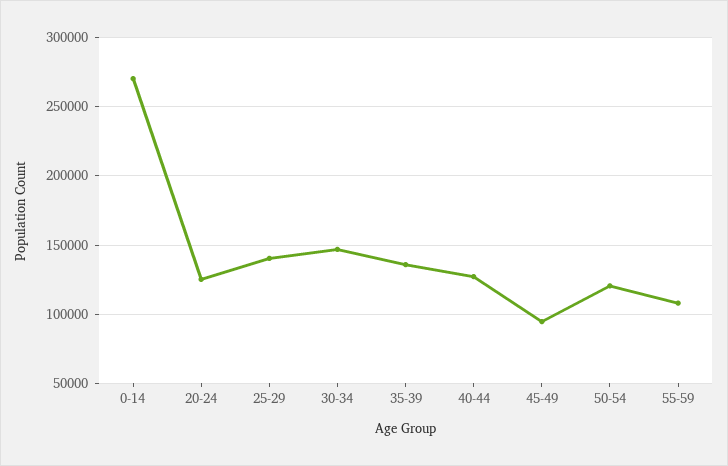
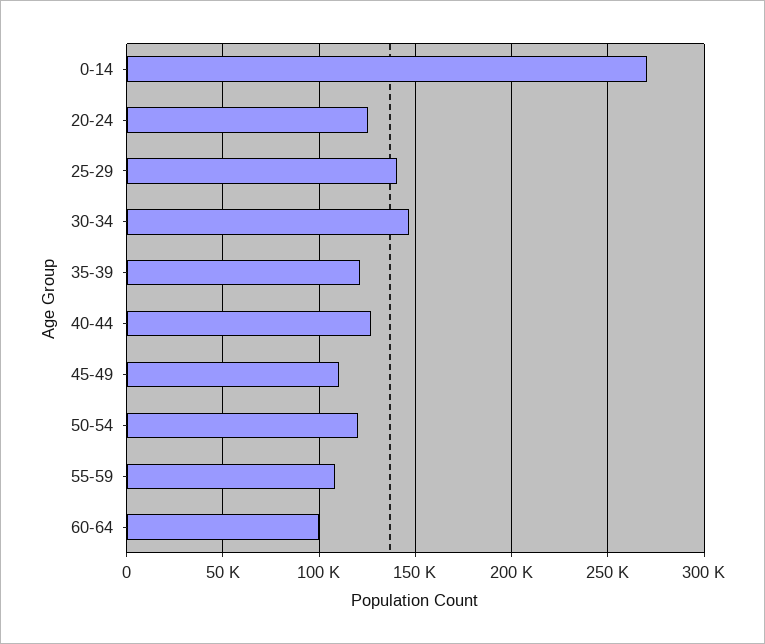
35-39: 135000 -> 120000
45-49: 95000 -> 110000
60-64: none -> 100000

